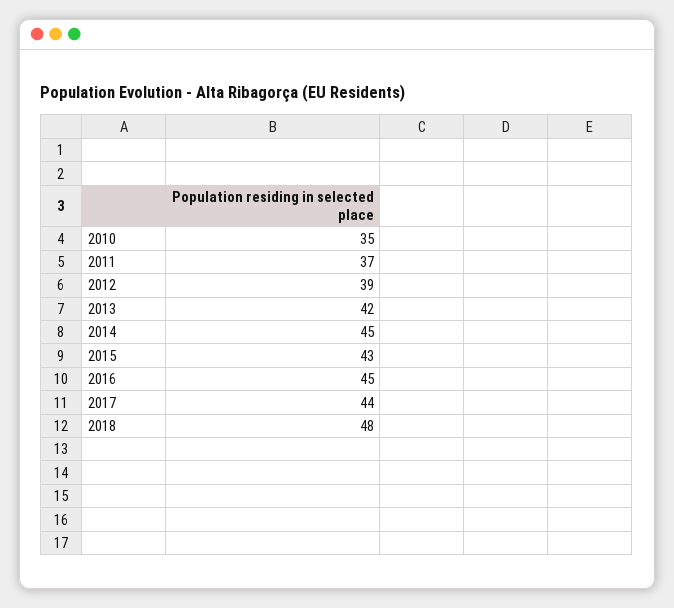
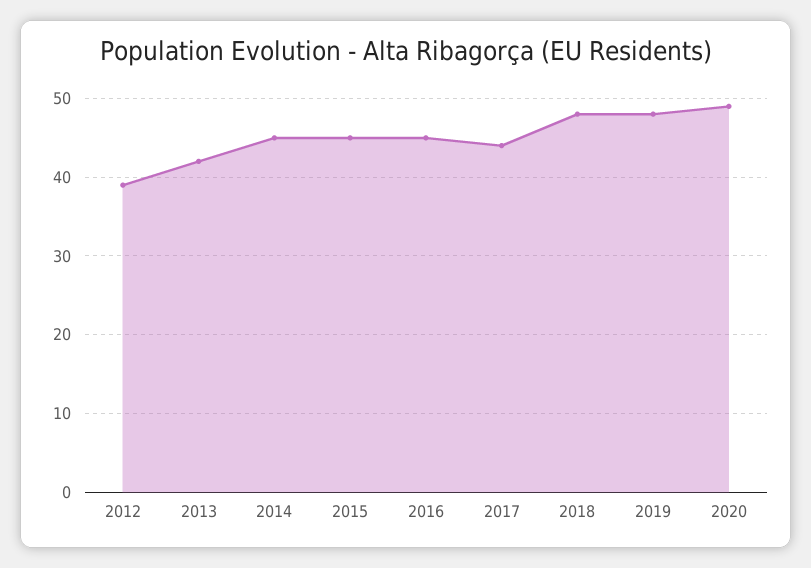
2010: 35 -> none
2011: 37 -> none
2015: 43 -> 45
2019: none -> 48
2020: none -> 49

